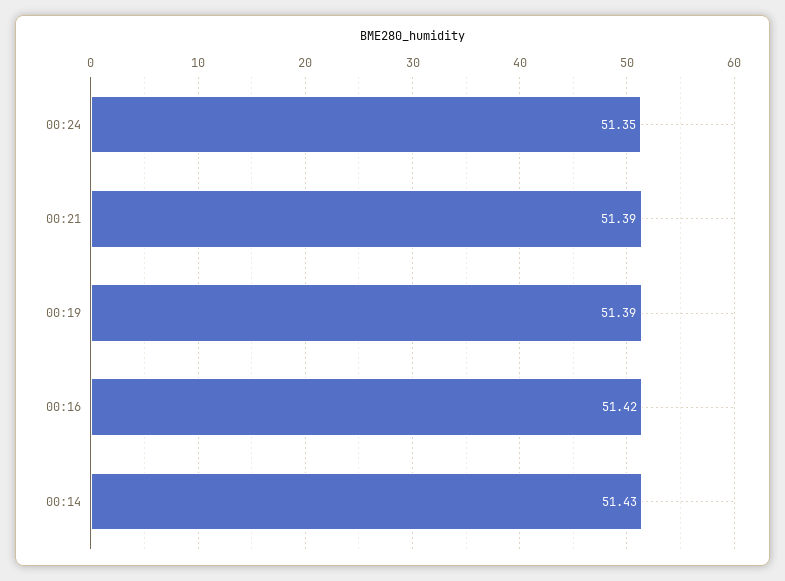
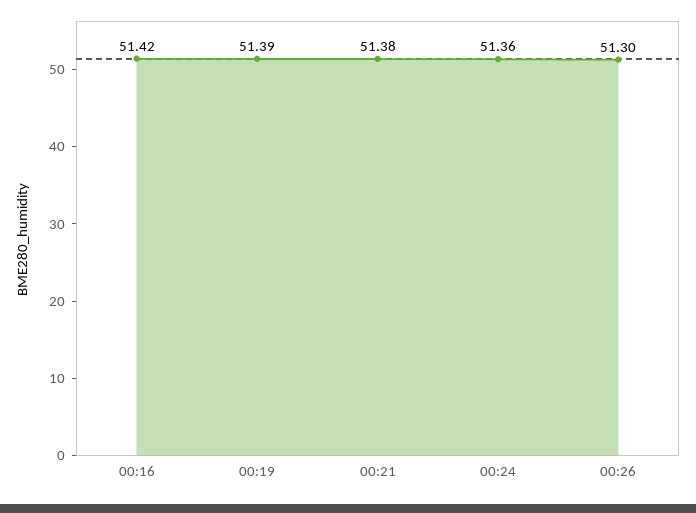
00:24: 51.35 -> 51.36
00:21: 51.39 -> 51.38
00:14: 51.43 -> none
00:26: none -> 51.3

